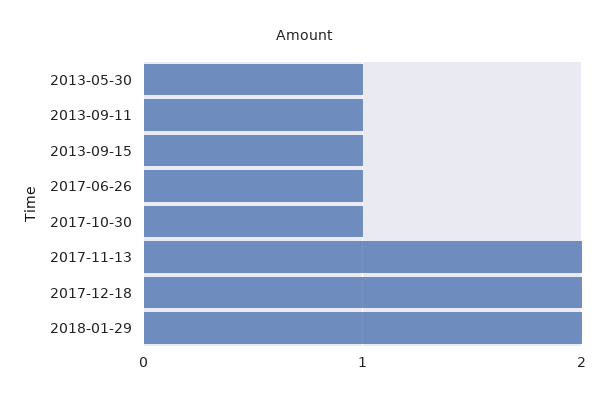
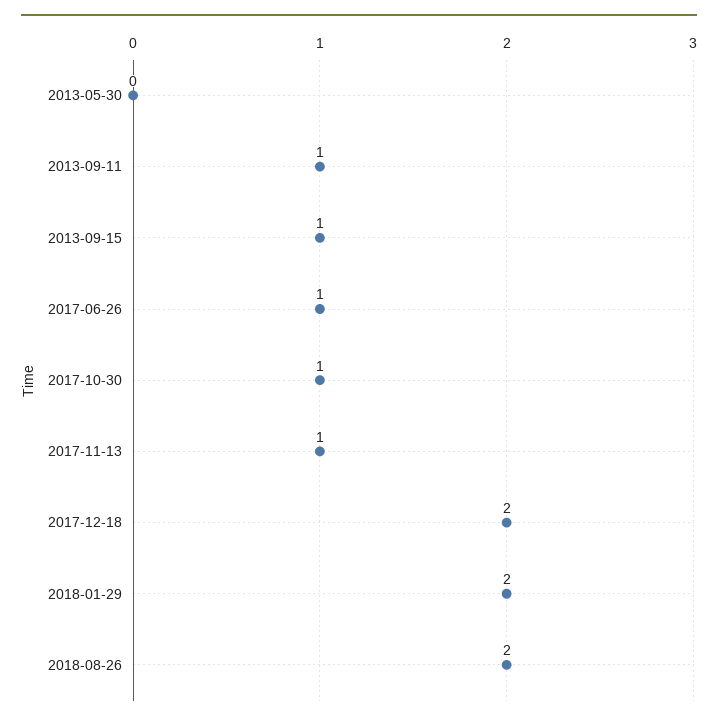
2013-05-30: 1 -> 0
2017-11-13: 2 -> 1
2018-08-26: none -> 2

